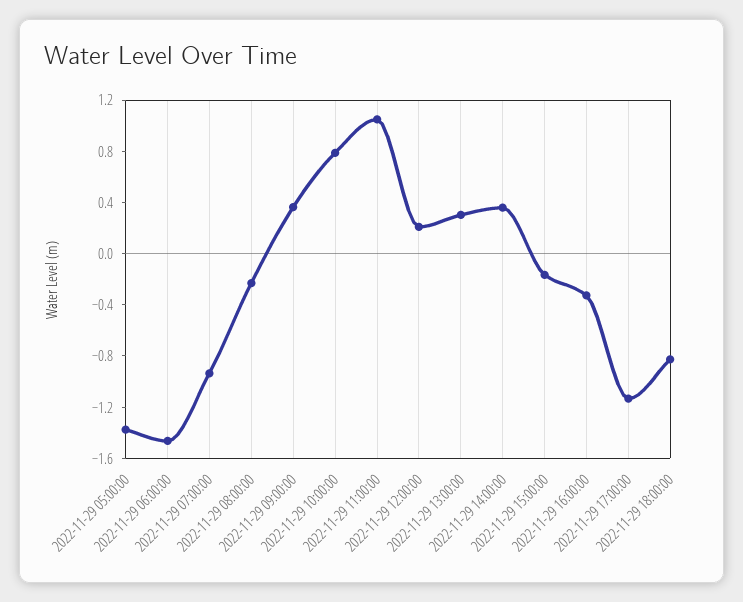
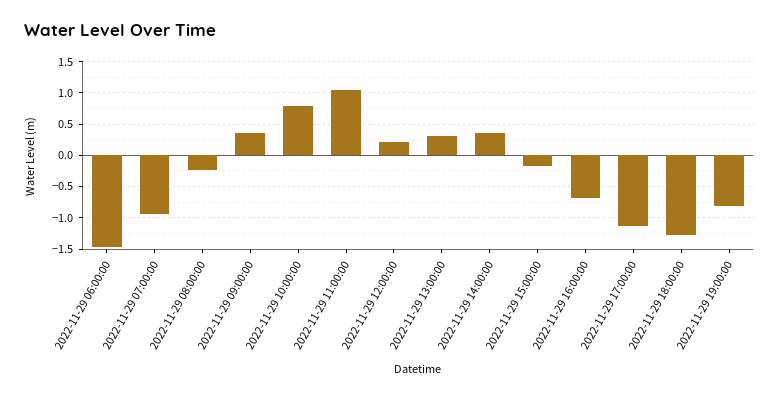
2022-11-29 05:00:00: -1.4 -> none
2022-11-29 16:00:00: -0.3 -> -0.7
2022-11-29 18:00:00: -0.8 -> -1.3
2022-11-29 19:00:00: none -> -0.8

